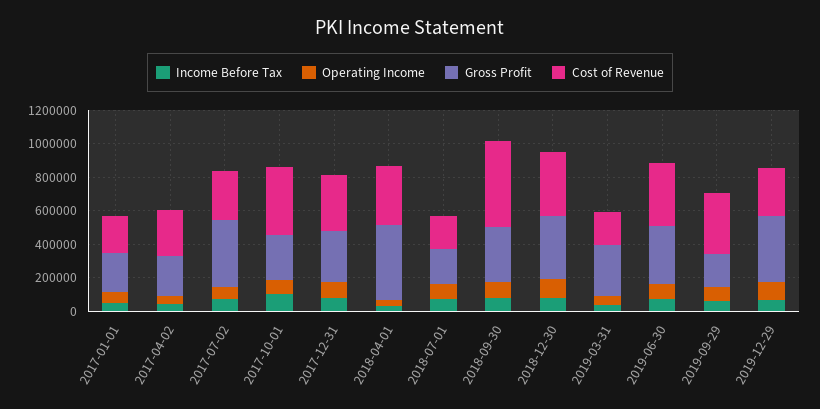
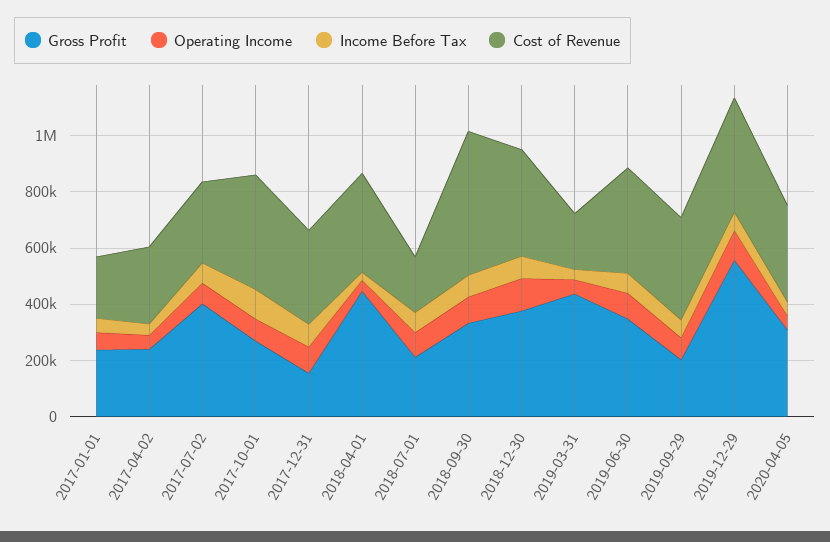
Gross Profit, 2017-12-31: 300000 -> 150000
Gross Profit, 2019-03-31: 300000 -> 450000
Gross Profit, 2019-12-29: 400000 -> 550000
Cost of Revenue, 2019-12-29: 300000 -> 400000
Gross Profit, 2020-04-05: none -> 300000
Operating Income, 2020-04-05: none -> 50000
Income Before Tax, 2020-04-05: none -> 50000
Cost of Revenue, 2020-04-05: none -> 350000

